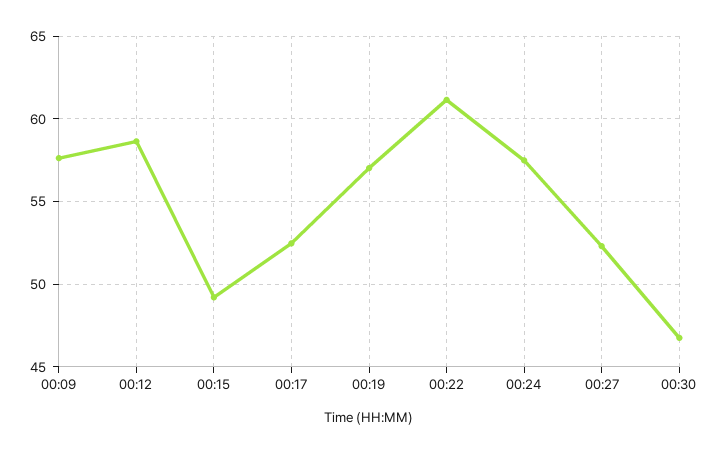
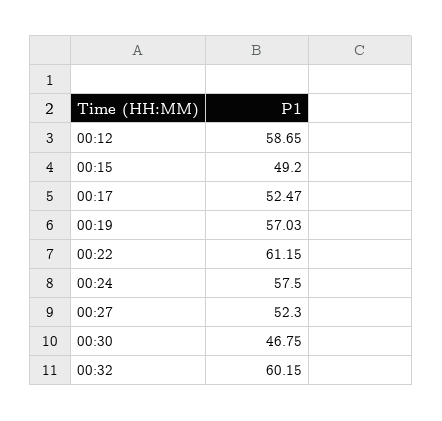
00:09: 57.5 -> none
00:32: none -> 60.15

